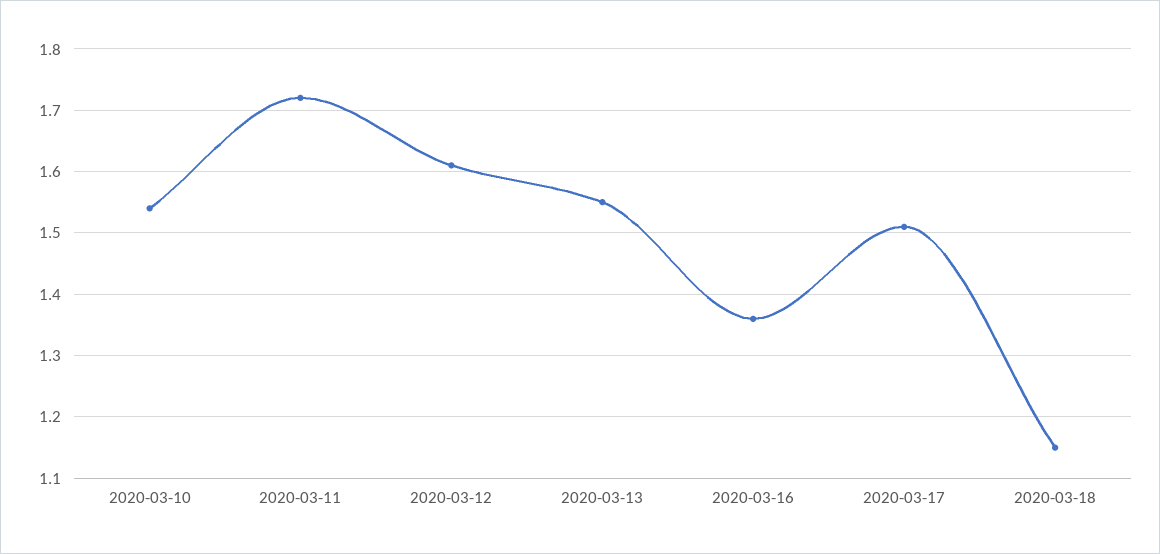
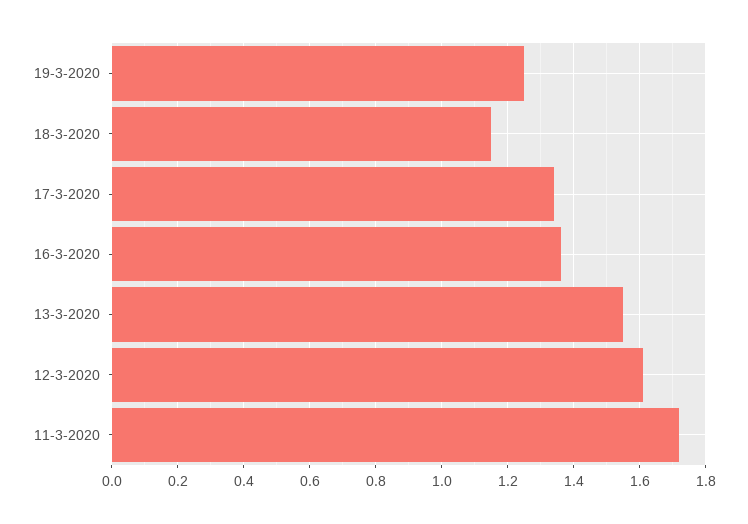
2020-03-10: 1.54 -> none
2020-03-17: 1.51 -> 1.35
19-3-2020: none -> 1.25

